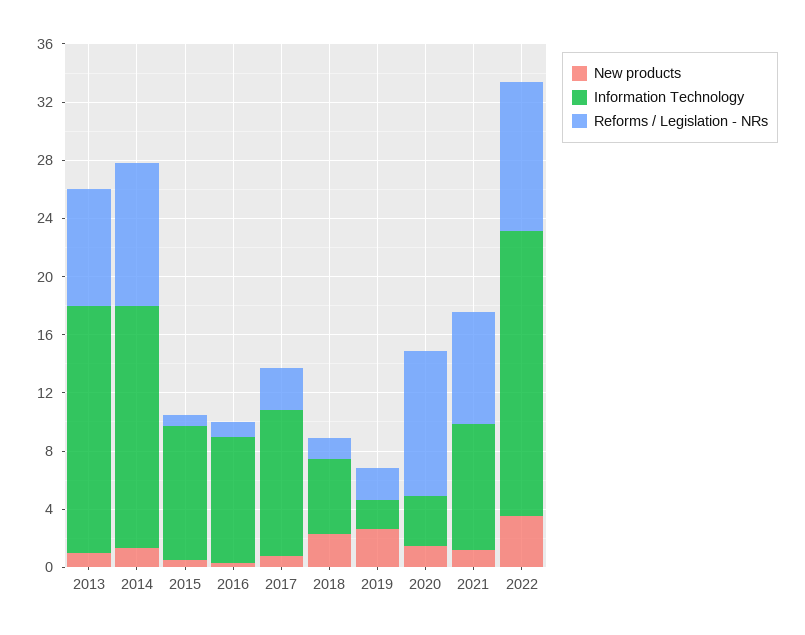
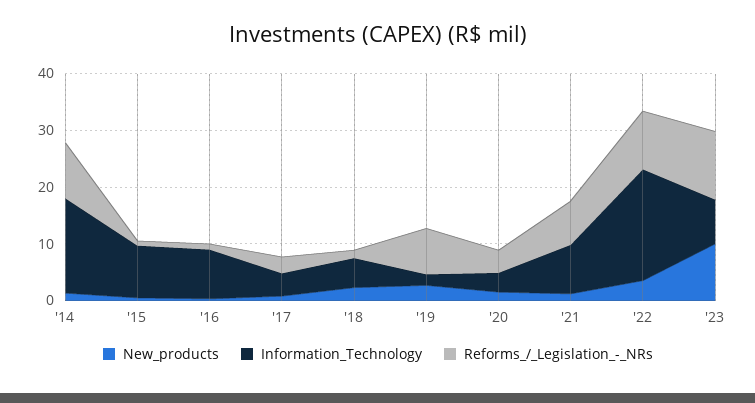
New products, 2013: 1 -> none
Information Technology, 2013: 17 -> none
Reforms / Legislation - NRs, 2013: 8 -> none
Information Technology, 2017: 10 -> 4
Reforms / Legislation - NRs, 2019: 2 -> 8
Reforms / Legislation - NRs, 2020: 10 -> 4
New products, '23: none -> 10
Information Technology, '23: none -> 8
Reforms / Legislation - NRs, '23: none -> 12

